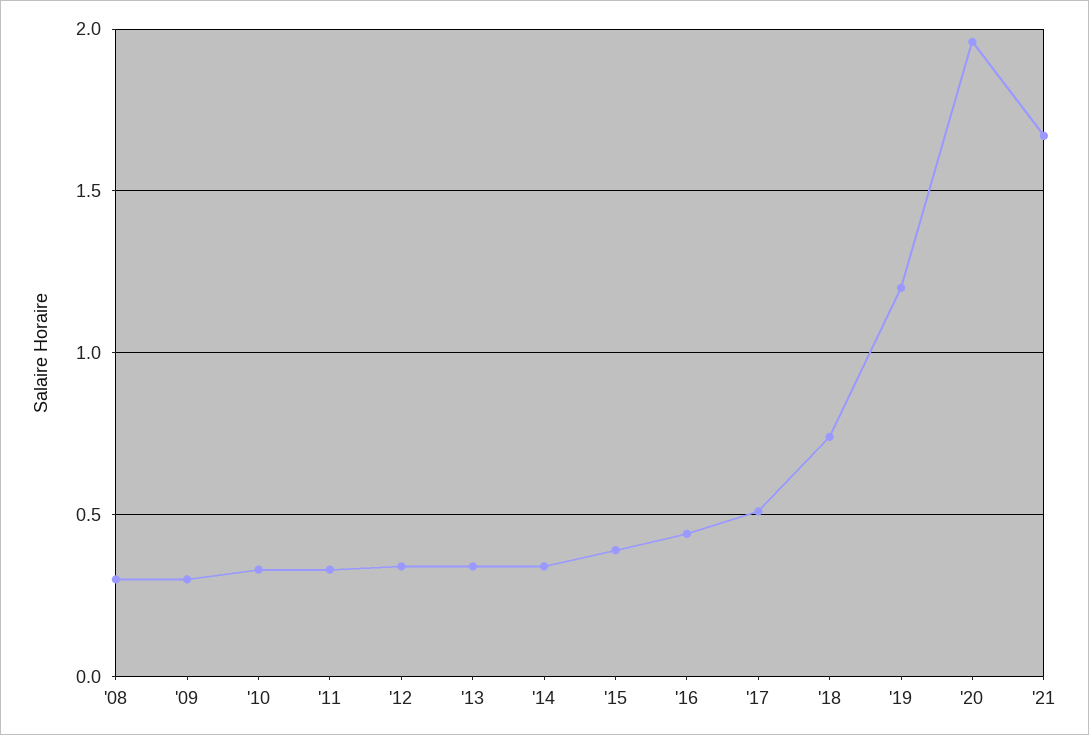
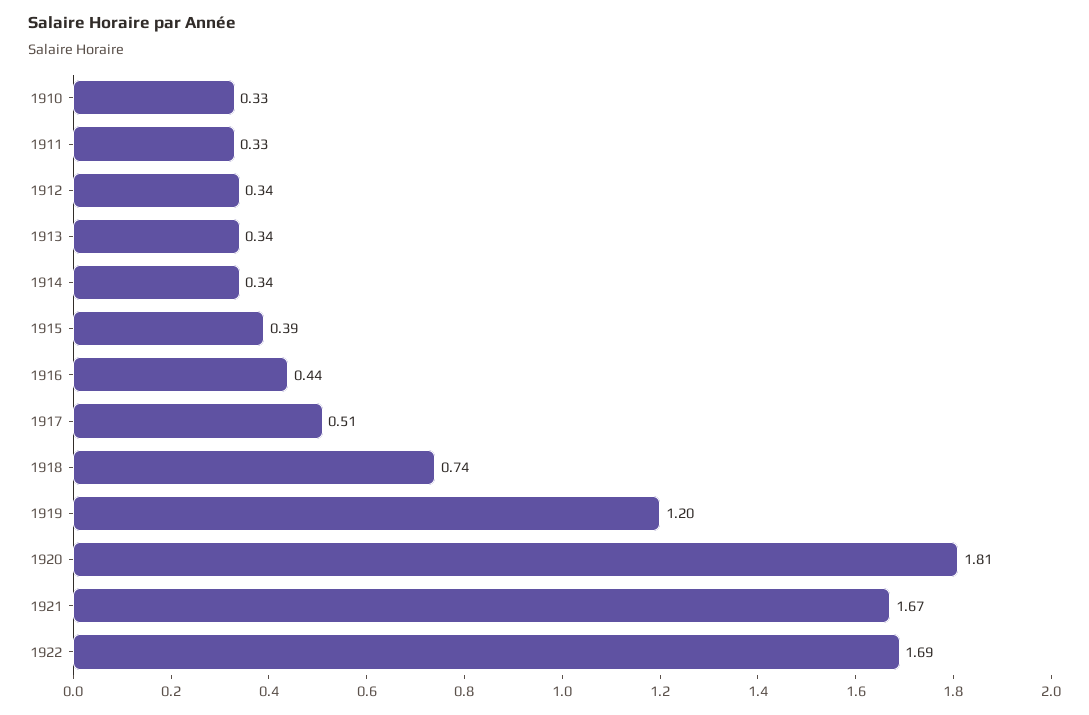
'08: 0.3 -> none
'09: 0.3 -> none
'20: 1.95 -> 1.81
1922: none -> 1.69

